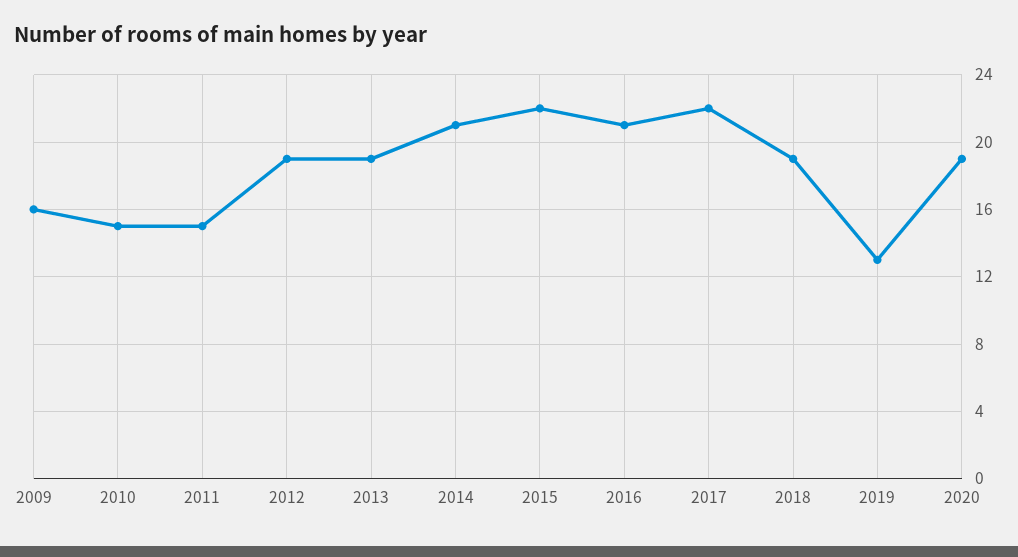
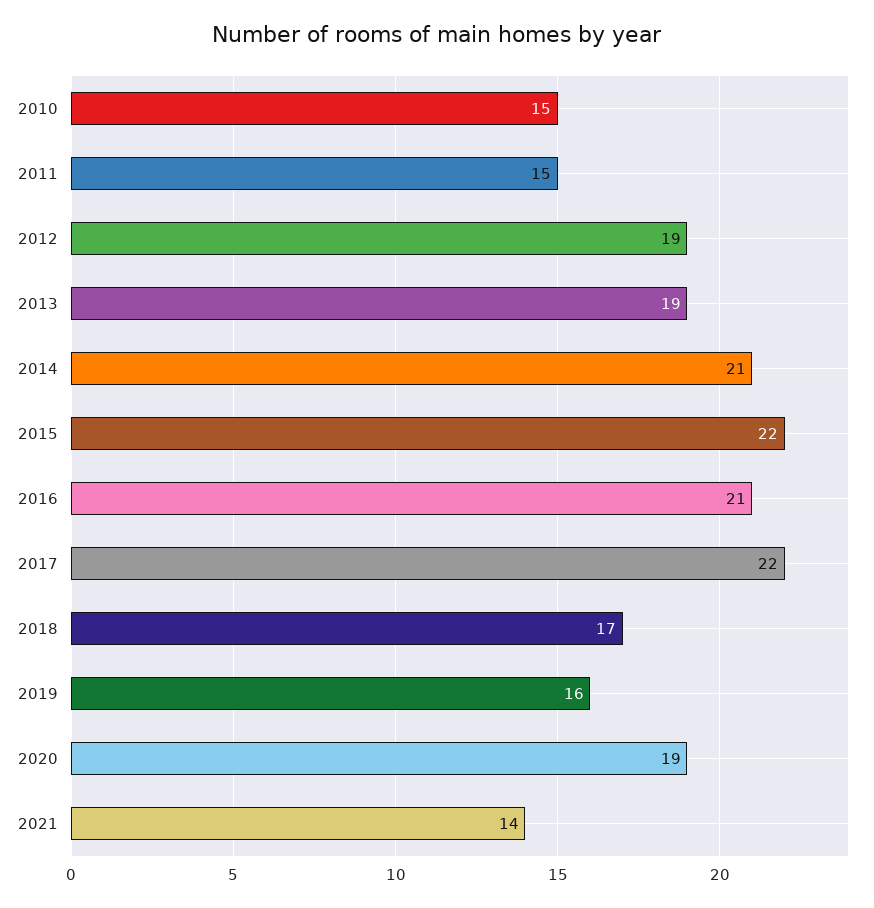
2009: 16 -> none
2018: 19 -> 17
2019: 13 -> 16
2021: none -> 14

